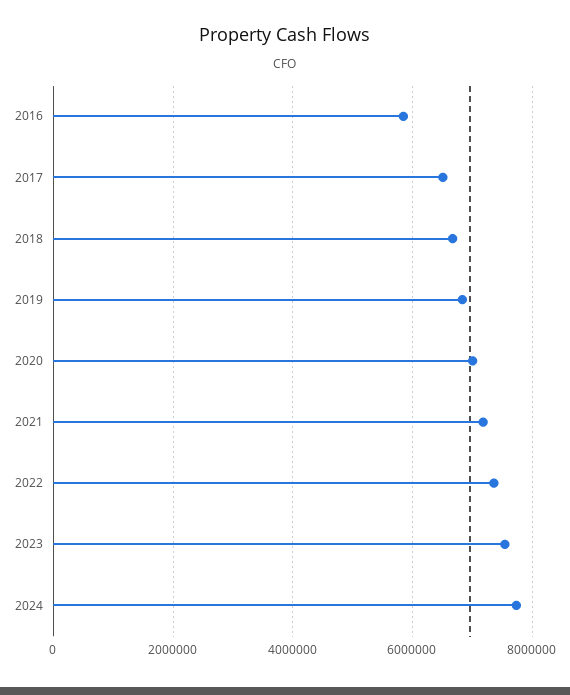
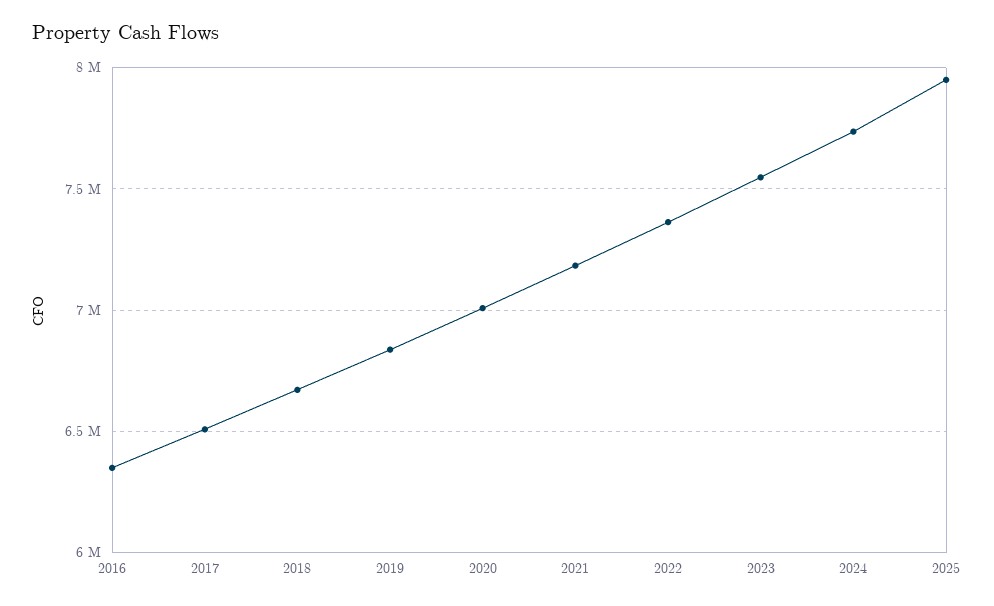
2016: 5800000 -> 6350000
2025: none -> 7950000

